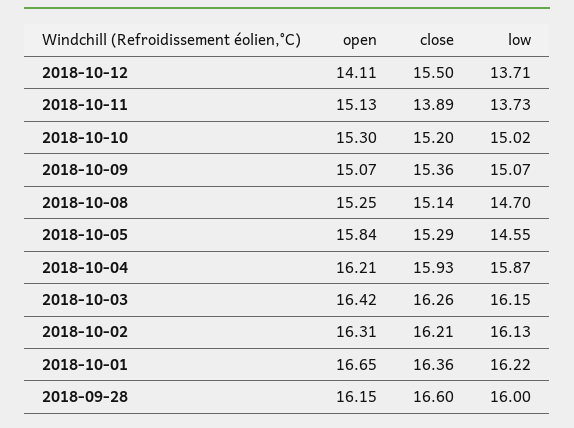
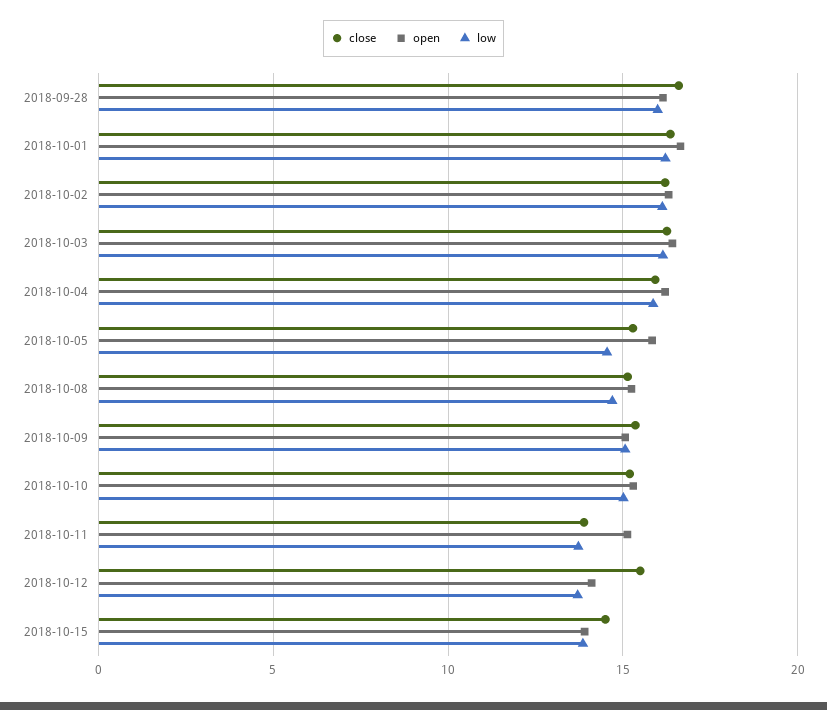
close, 2018-10-15: none -> 14.5
open, 2018-10-15: none -> 14
low, 2018-10-15: none -> 14

